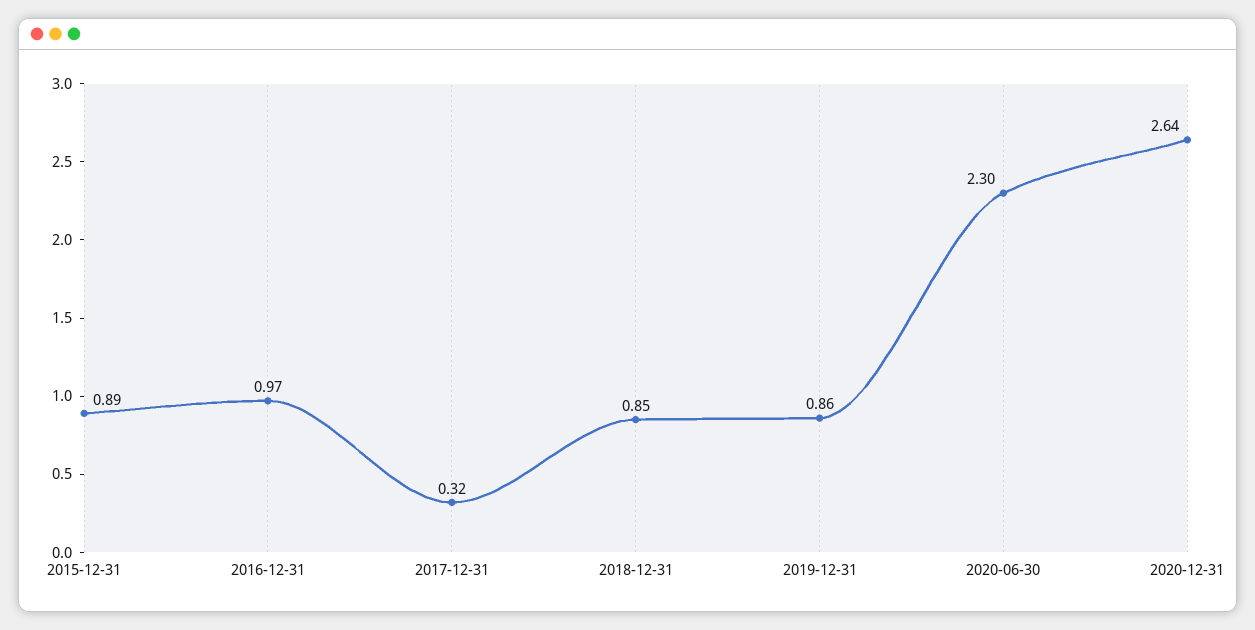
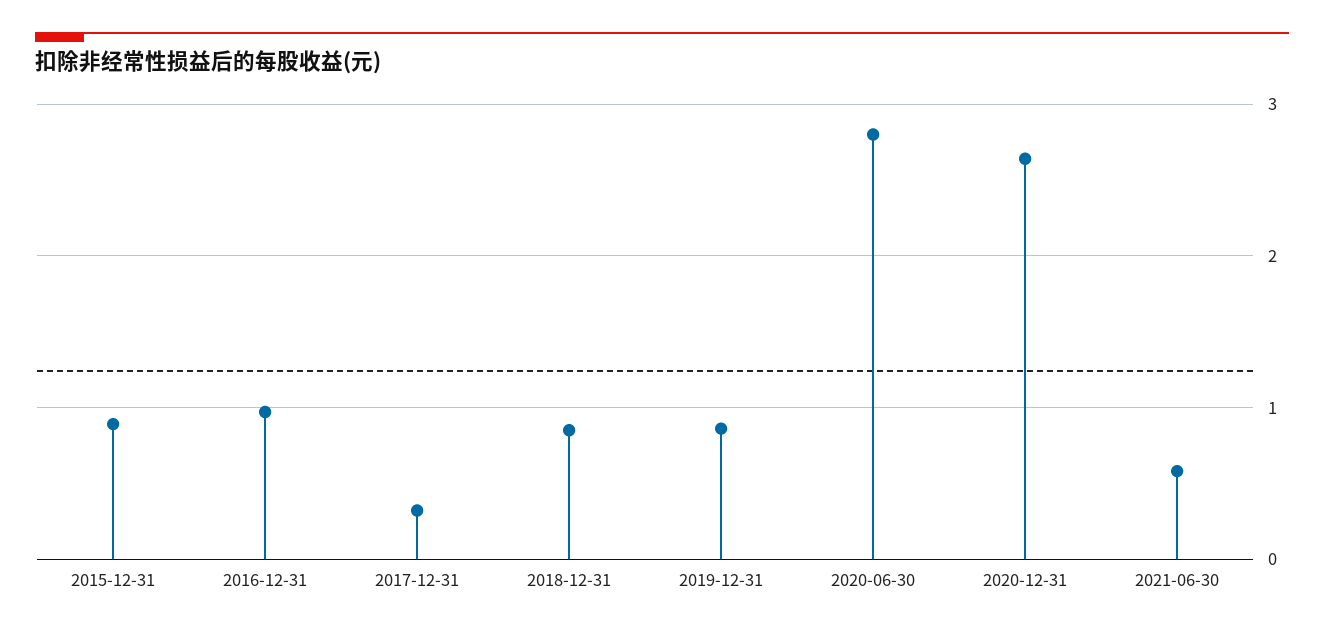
2020-06-30: 2.3 -> 2.8
2021-06-30: none -> 0.6

